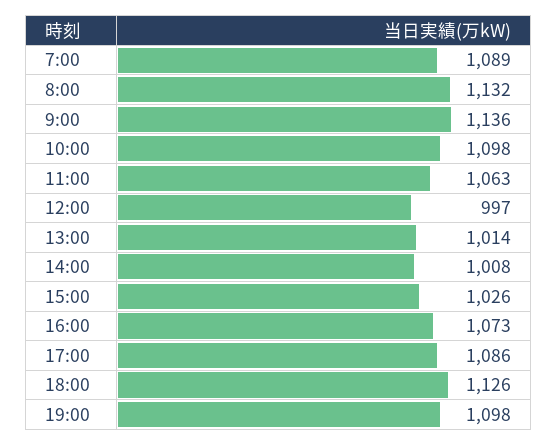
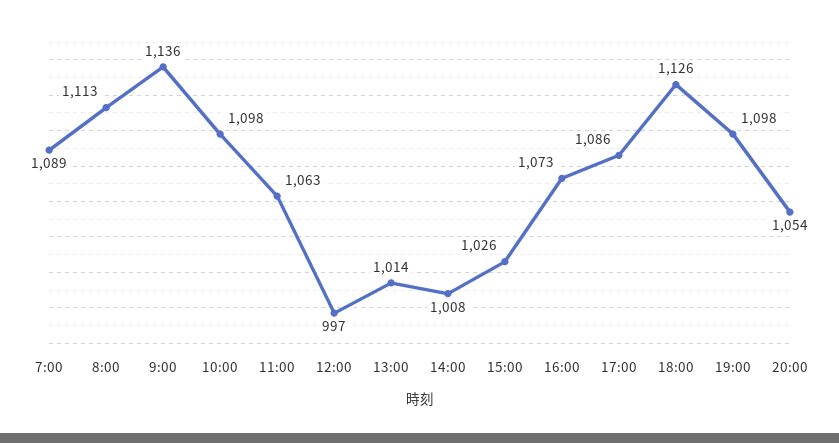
8:00: 1132 -> 1113
20:00: none -> 1054

